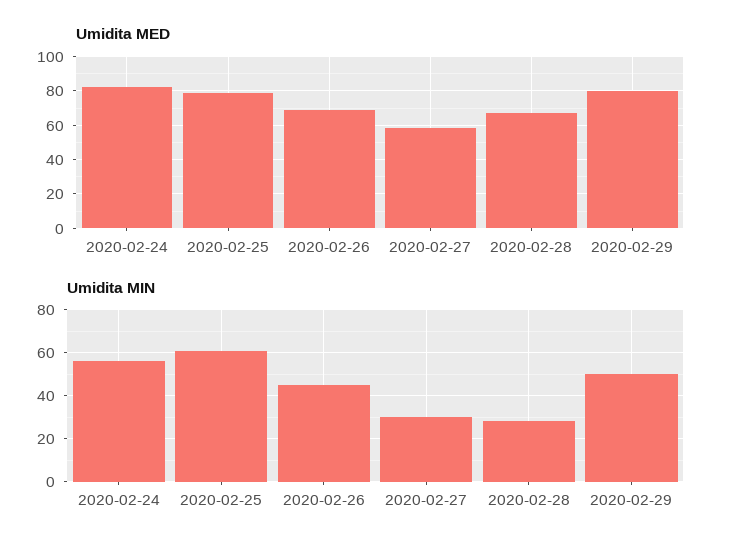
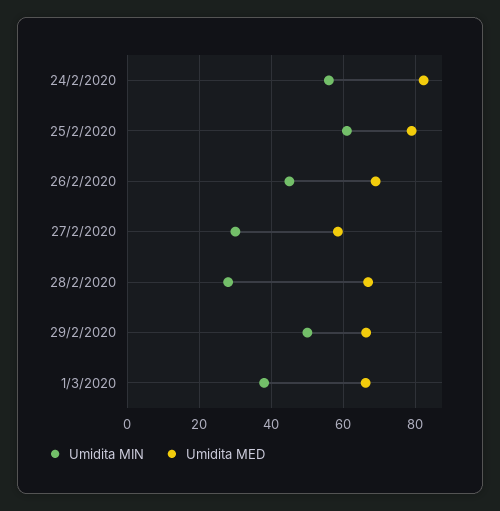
Umidita MED, 2020-02-29: 80 -> 66
Umidita MIN, 1/3/2020: none -> 38
Umidita MED, 1/3/2020: none -> 66

